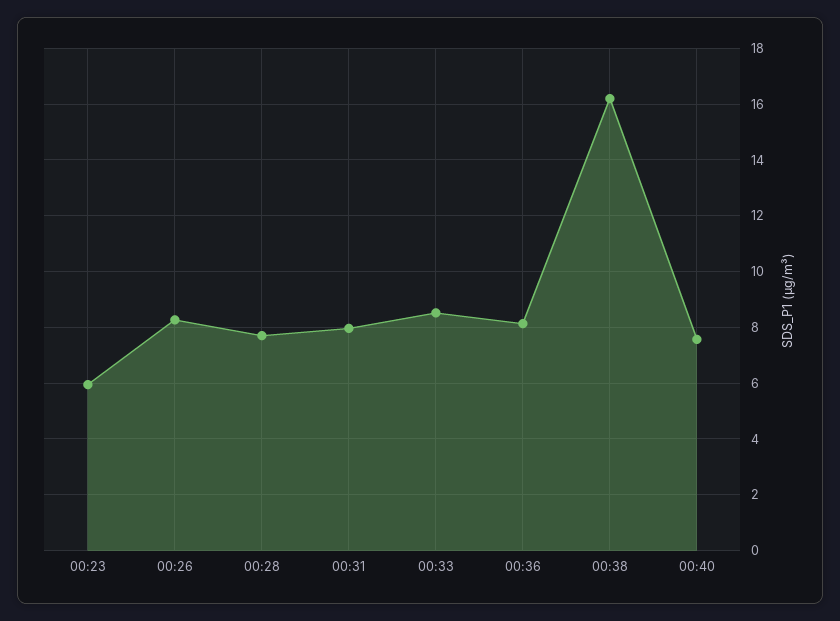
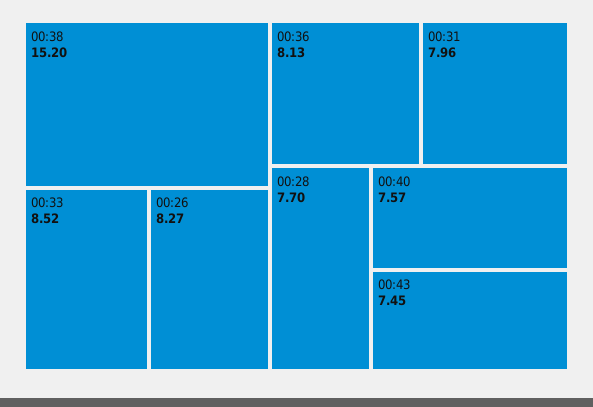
00:23: 6 -> none
00:38: 16.25 -> 15.2
00:43: none -> 7.45

